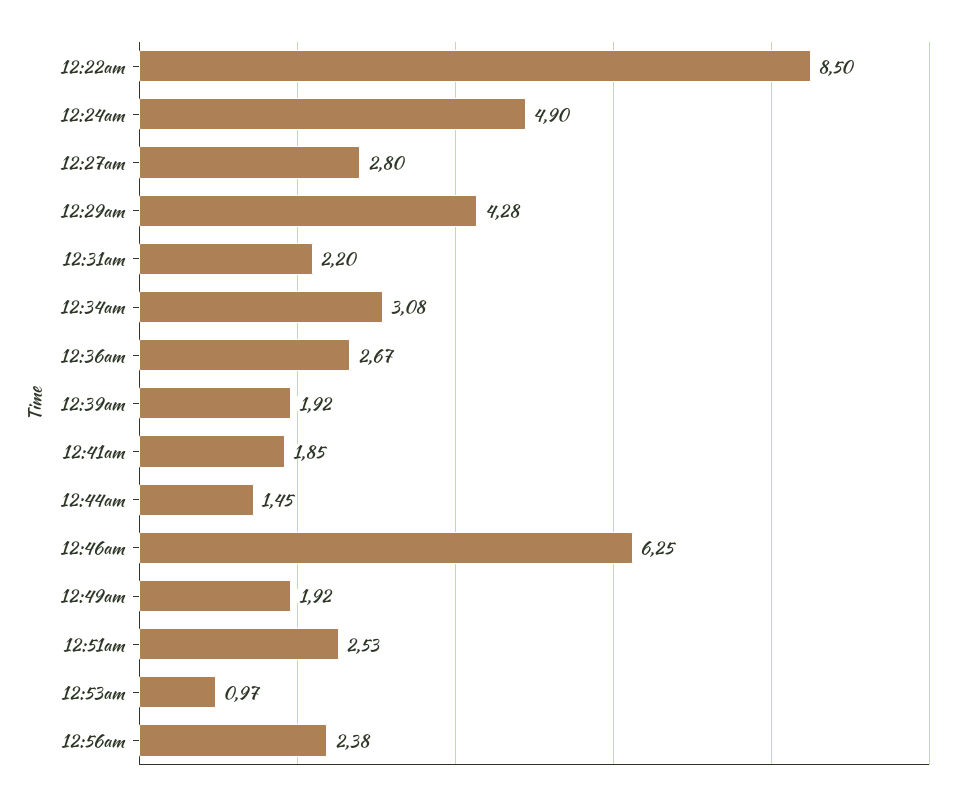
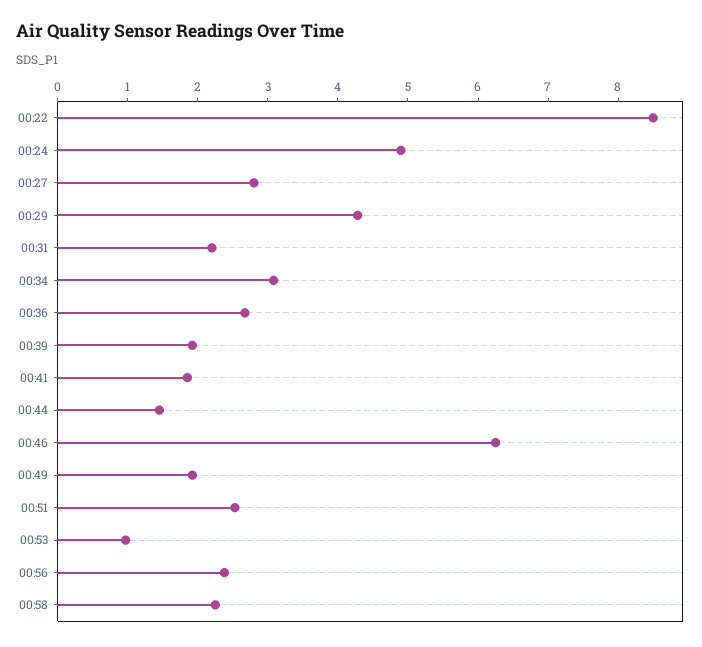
00:58: none -> 2.2

